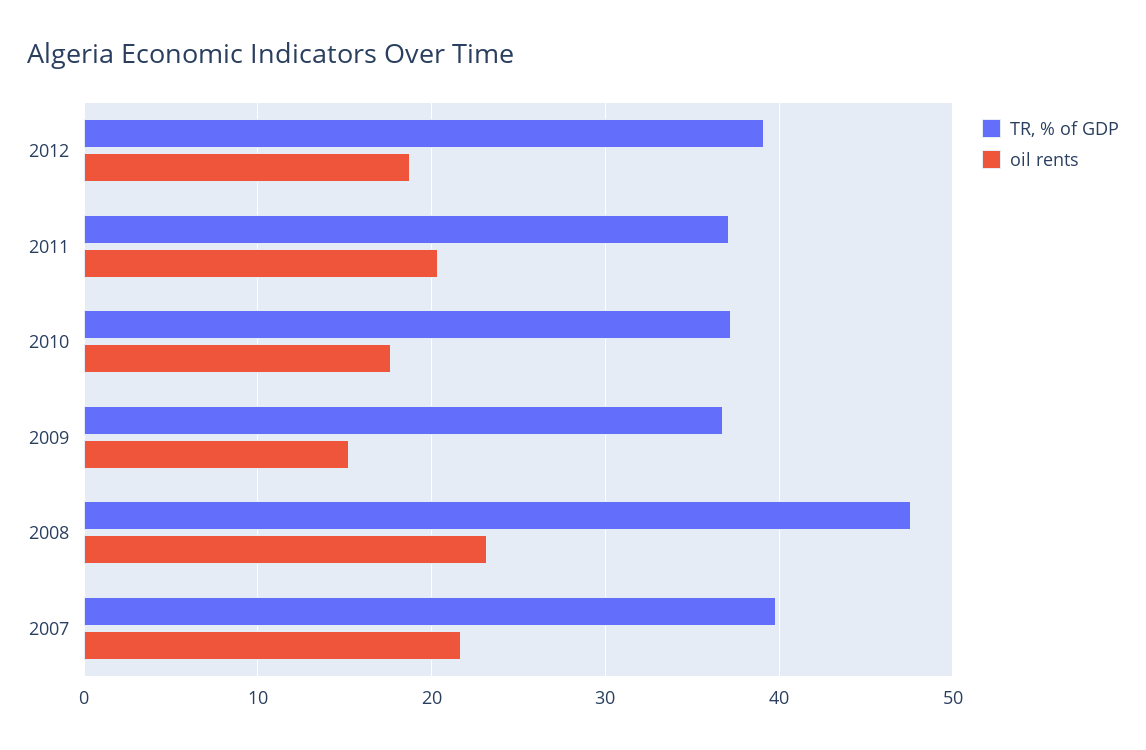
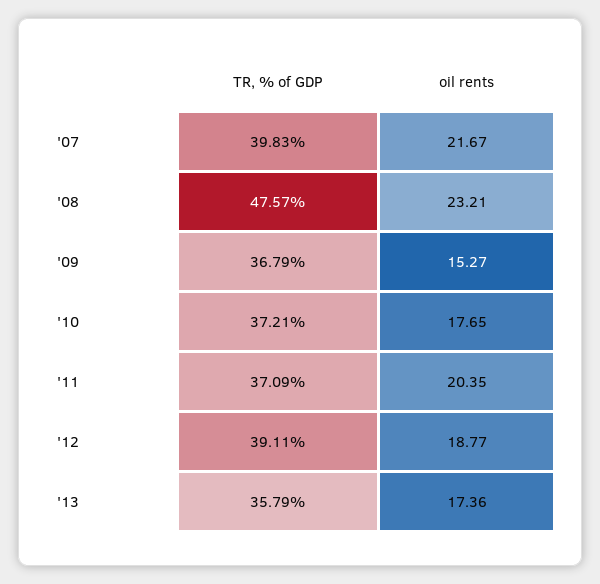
TR, % of GDP, '13: none -> 35.79
oil rents, '13: none -> 17.36

